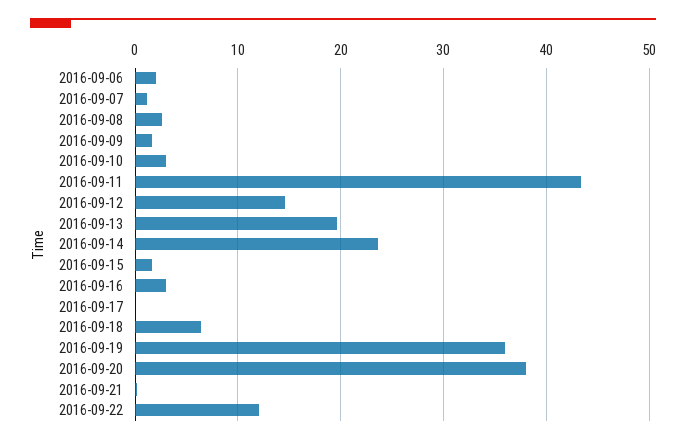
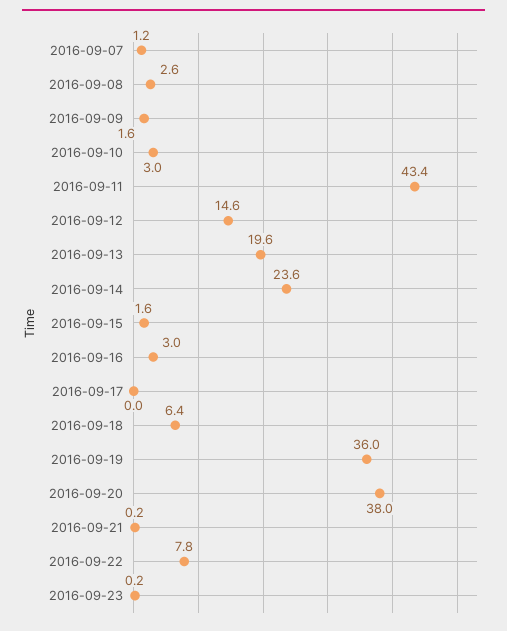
2016-09-06: 2 -> none
2016-09-22: 12 -> 7.8
2016-09-23: none -> 0.2

